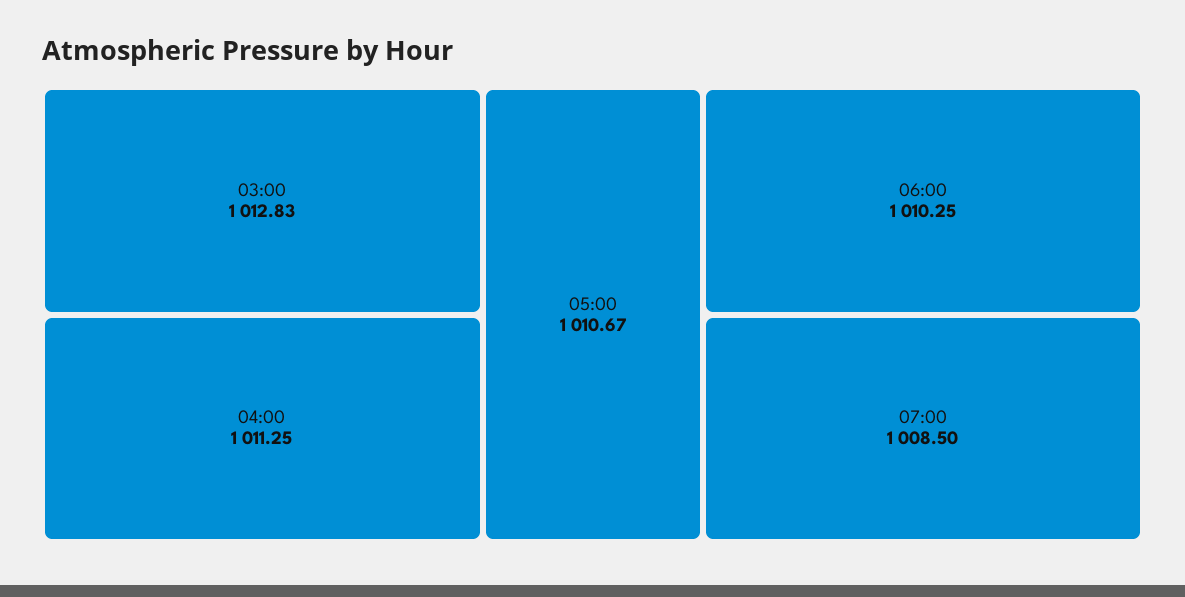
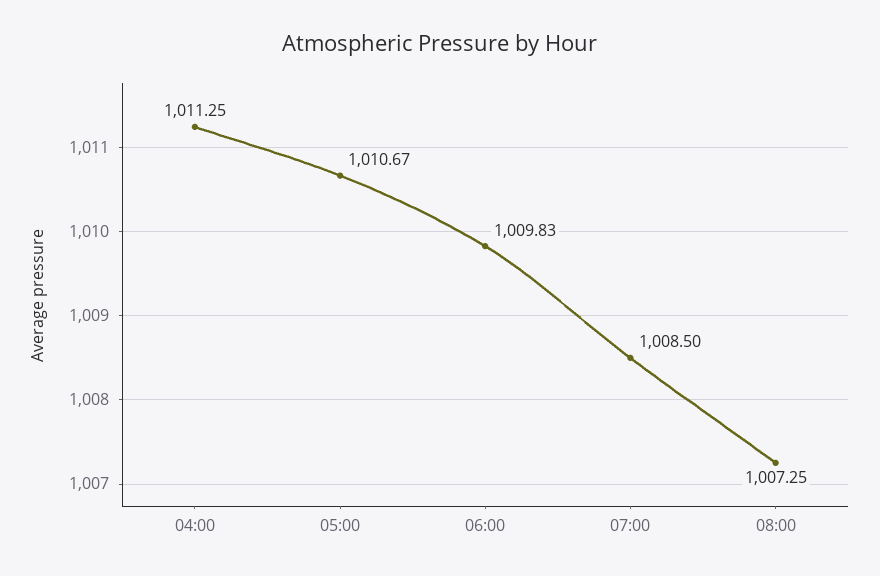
03:00: 1012.83 -> none
06:00: 1010.25 -> 1009.83
08:00: none -> 1007.25

